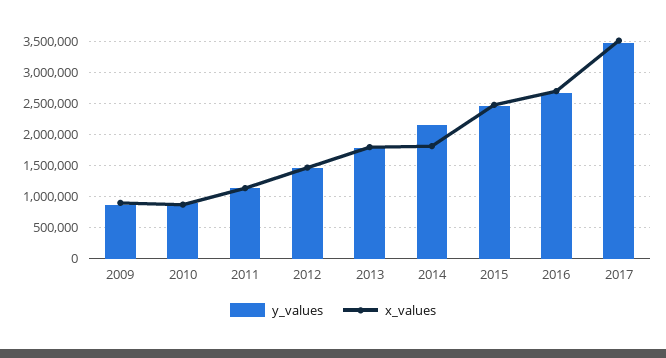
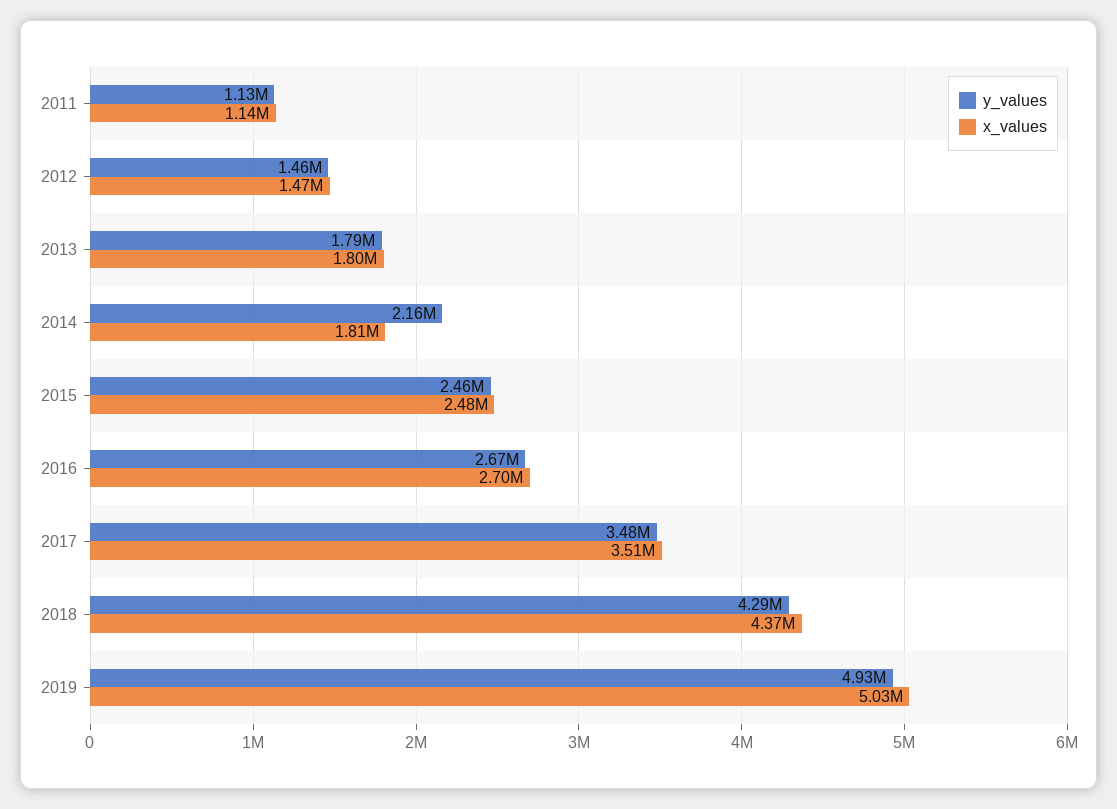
y_values, 2009: 900000 -> none
x_values, 2009: 900000 -> none
y_values, 2010: 900000 -> none
x_values, 2010: 900000 -> none
y_values, 2018: none -> 4290000
x_values, 2018: none -> 4370000
y_values, 2019: none -> 4930000
x_values, 2019: none -> 5030000

